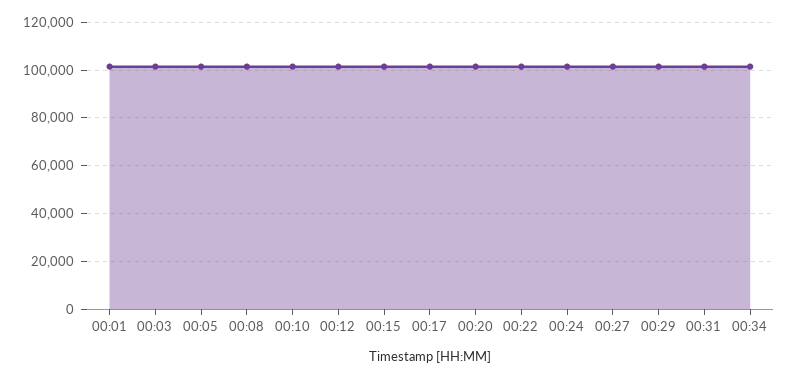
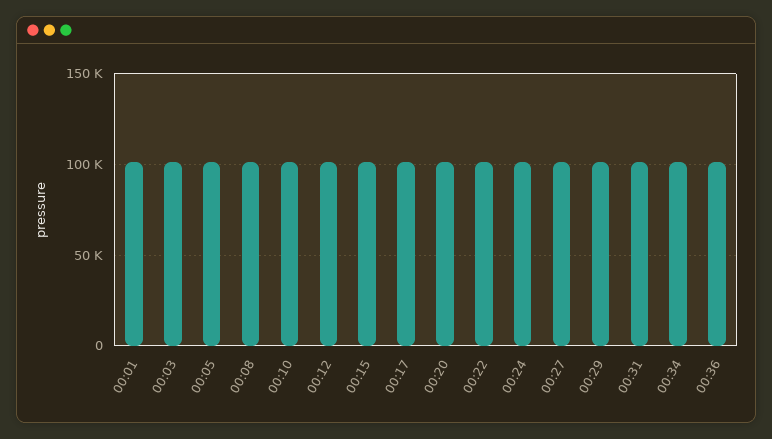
00:36: none -> 100000

